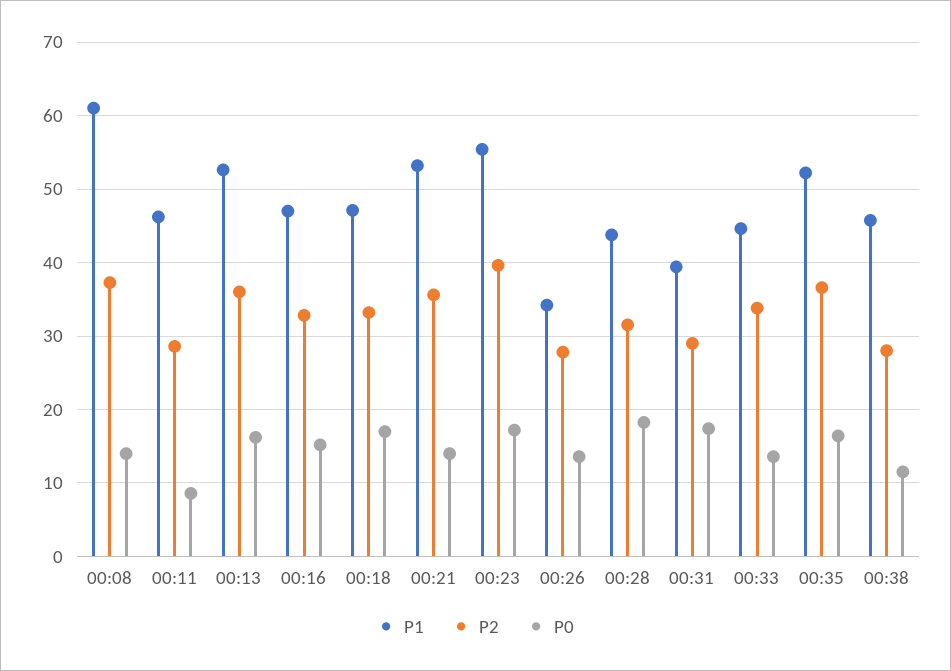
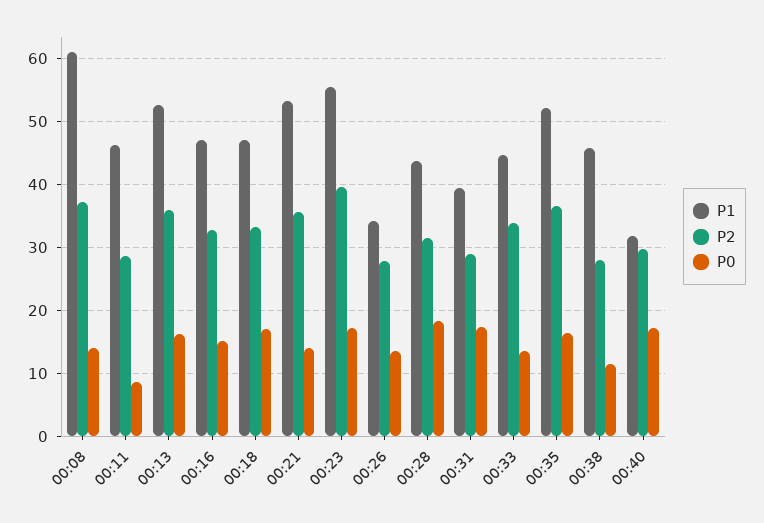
P1, 00:40: none -> 32
P2, 00:40: none -> 30
P0, 00:40: none -> 17

